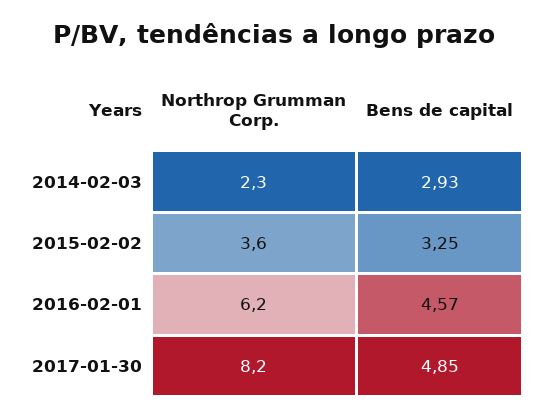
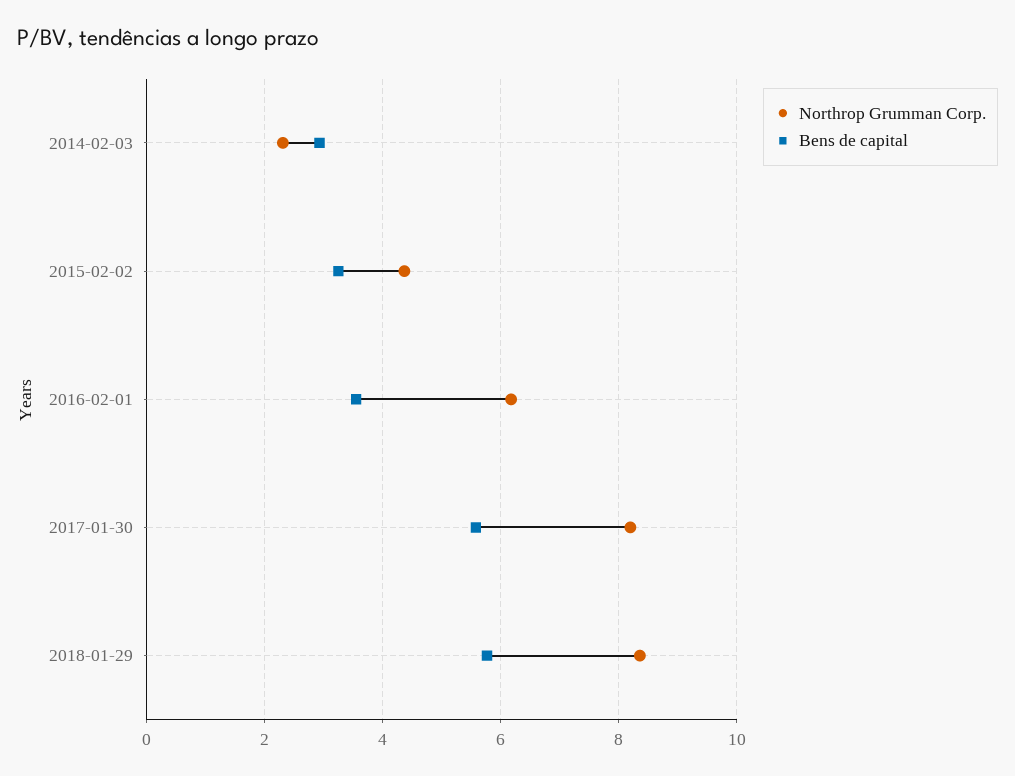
Northrop Grumman Corp., 2015-02-02: 3.6 -> 4.4
Bens de capital, 2016-02-01: 4.57 -> 3.6
Bens de capital, 2017-01-30: 4.85 -> 5.6
Northrop Grumman Corp., 2018-01-29: none -> 8.4
Bens de capital, 2018-01-29: none -> 5.8

